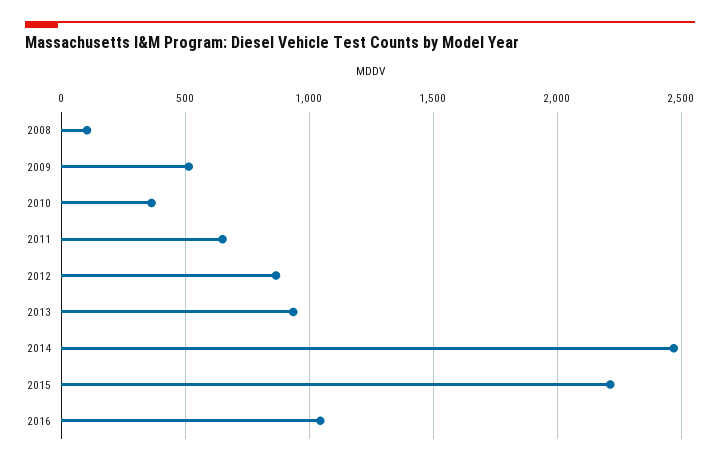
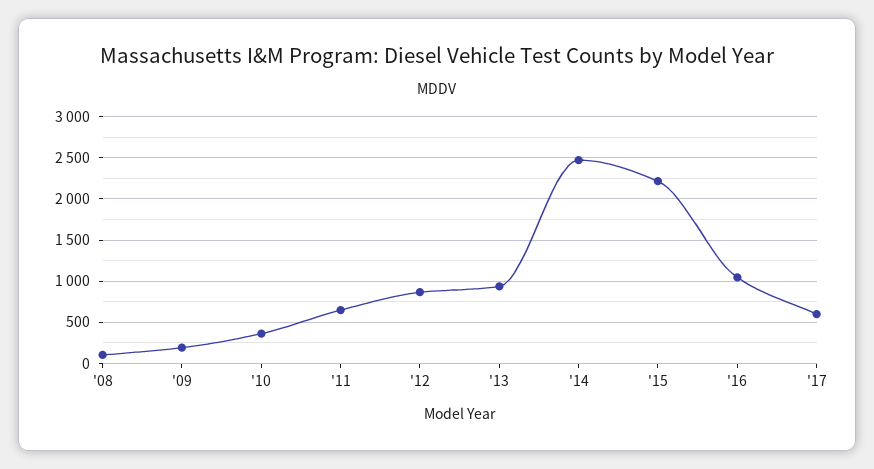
2009: 500 -> 200
'17: none -> 600

